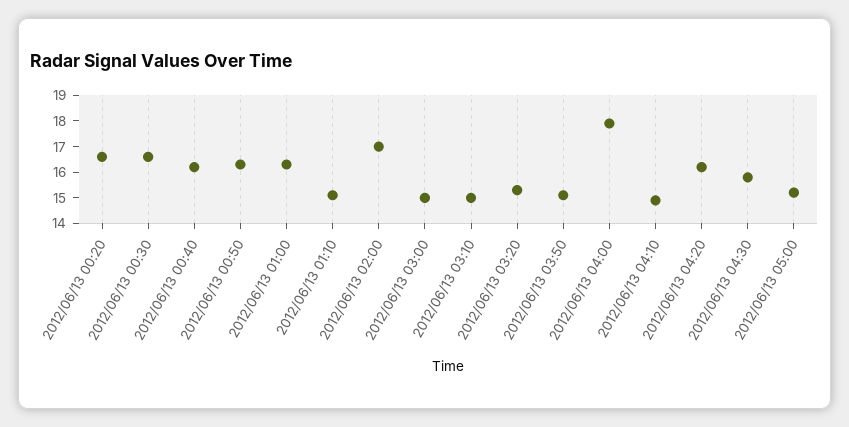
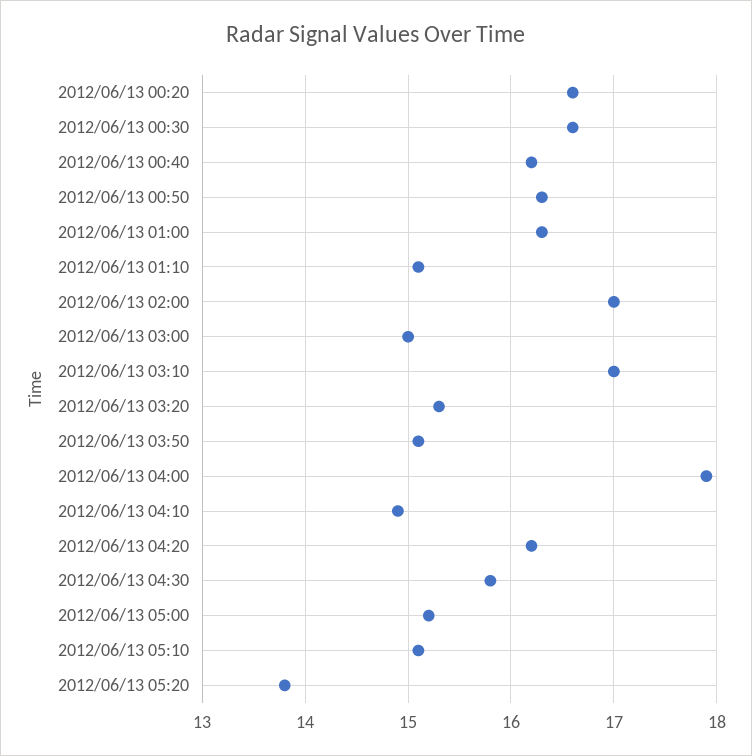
2012/06/13 03:10: 15 -> 17
2012/06/13 05:10: none -> 15.1
2012/06/13 05:20: none -> 13.8

